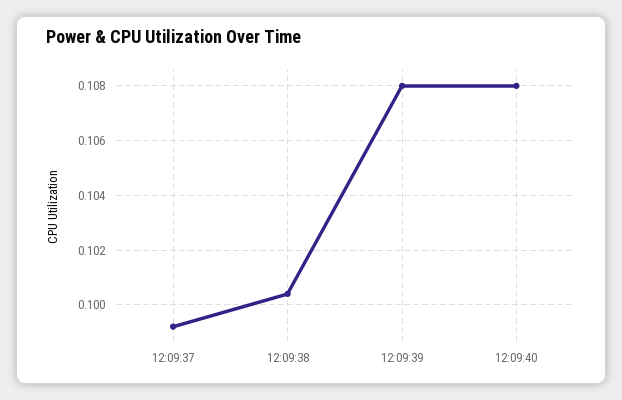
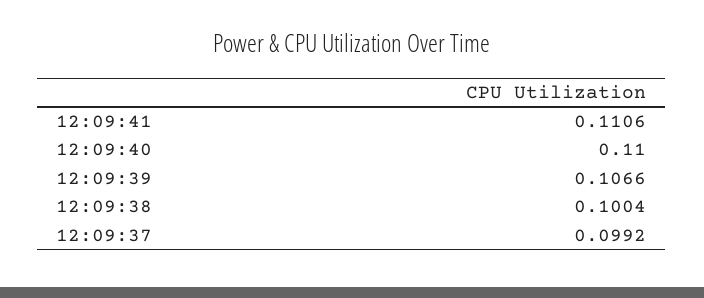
12:09:39: 0.108 -> 0.1066
12:09:40: 0.108 -> 0.11
12:09:41: none -> 0.1106

